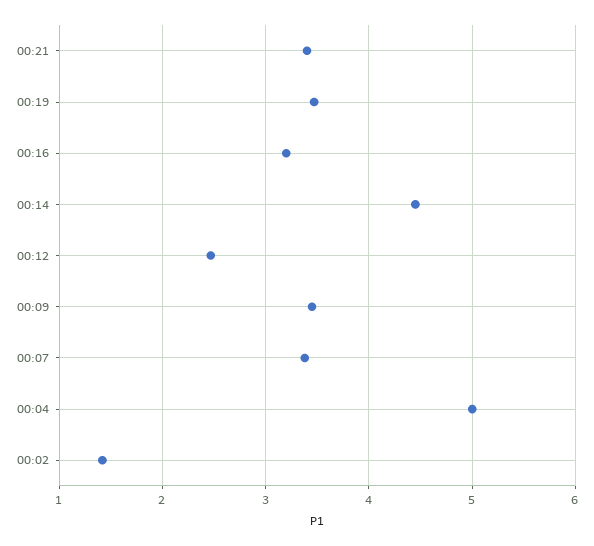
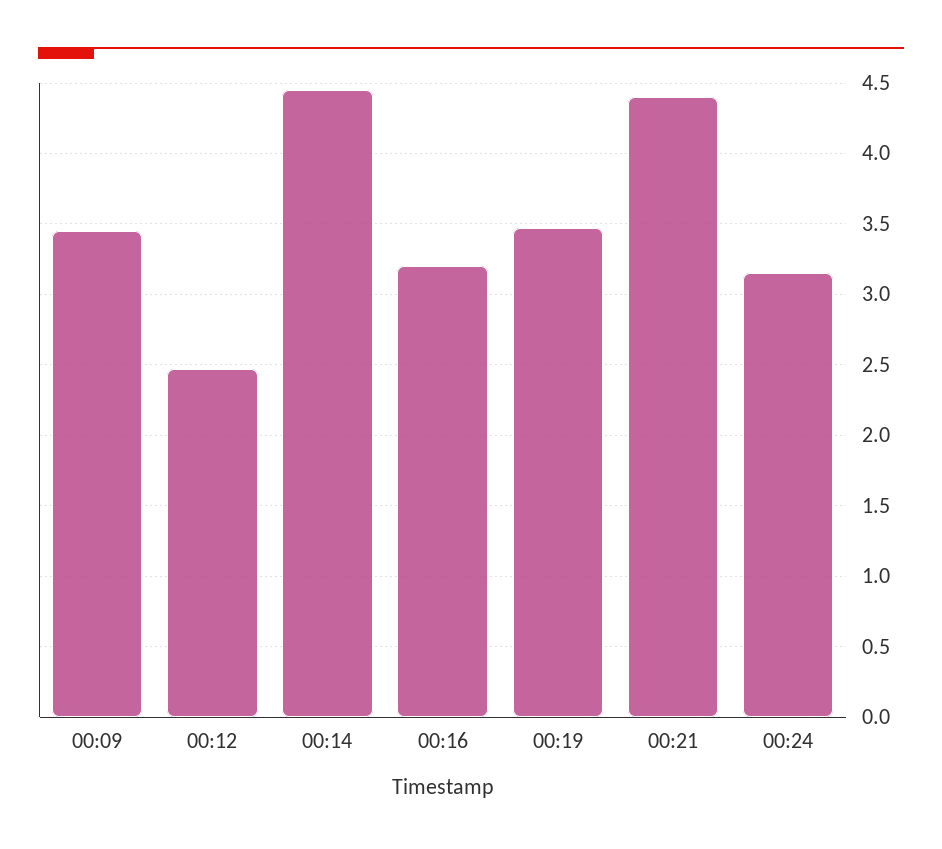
00:21: 3.4 -> 4.4
00:07: 3.4 -> none
00:04: 5 -> none
00:02: 1.4 -> none
00:24: none -> 3.15

